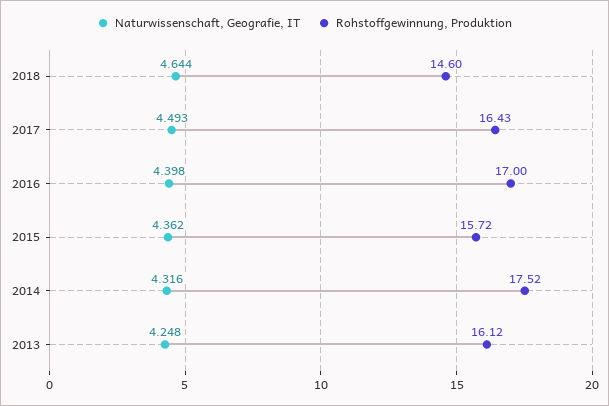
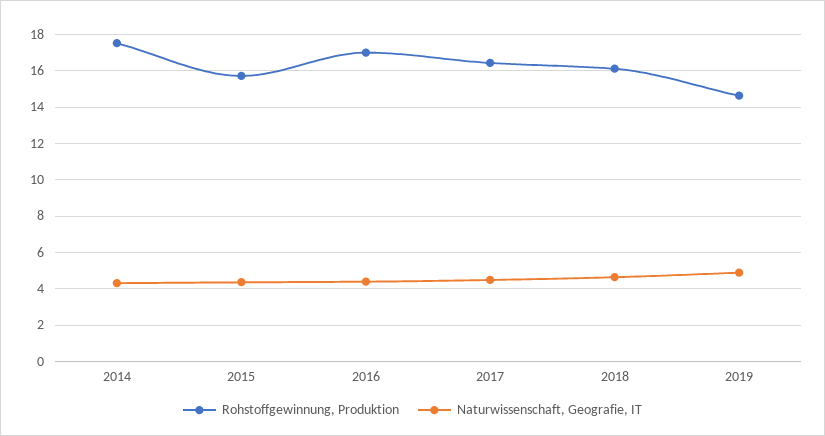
Rohstoffgewinnung, Produktion, 2018: 14.6 -> 16
Naturwissenschaft, Geografie, IT, 2013: 4.248 -> none
Rohstoffgewinnung, Produktion, 2013: 16.12 -> none
Rohstoffgewinnung, Produktion, 2019: none -> 14.5
Naturwissenschaft, Geografie, IT, 2019: none -> 5

